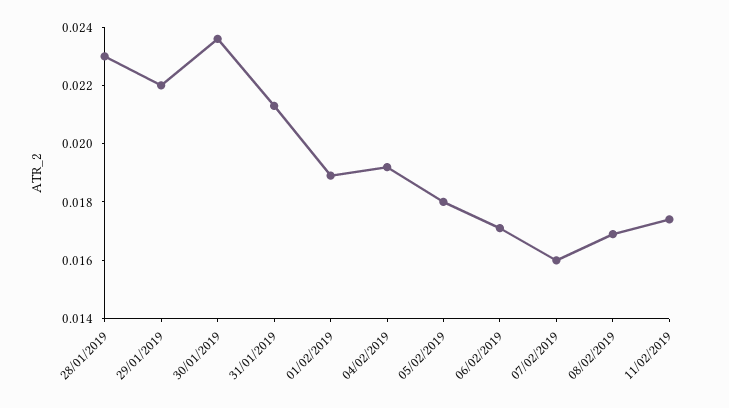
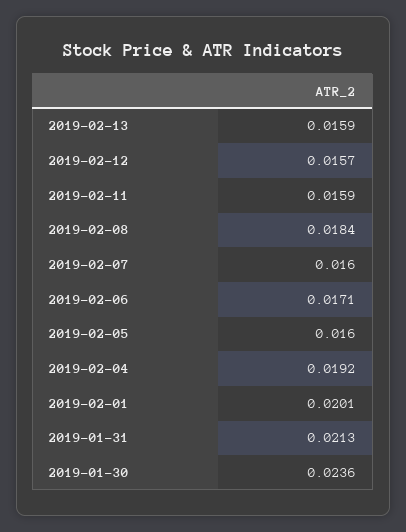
28/01/2019: 0.023 -> none
29/01/2019: 0.022 -> none
01/02/2019: 0.019 -> 0.0201
05/02/2019: 0.018 -> 0.016
08/02/2019: 0.017 -> 0.0184
11/02/2019: 0.0175 -> 0.0159
2019-02-13: none -> 0.0159
2019-02-12: none -> 0.0157

